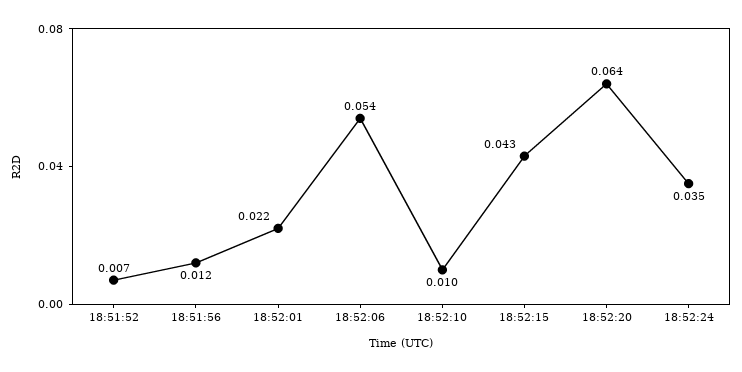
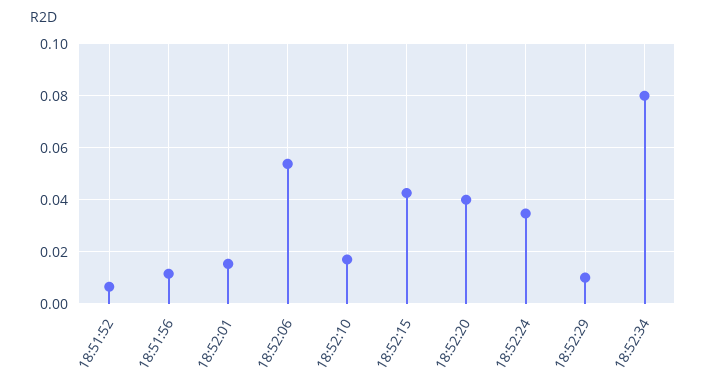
18:52:01: 0.022 -> 0.015
18:52:10: 0.01 -> 0.0175
18:52:20: 0.064 -> 0.04
18:52:29: none -> 0.01
18:52:34: none -> 0.08

